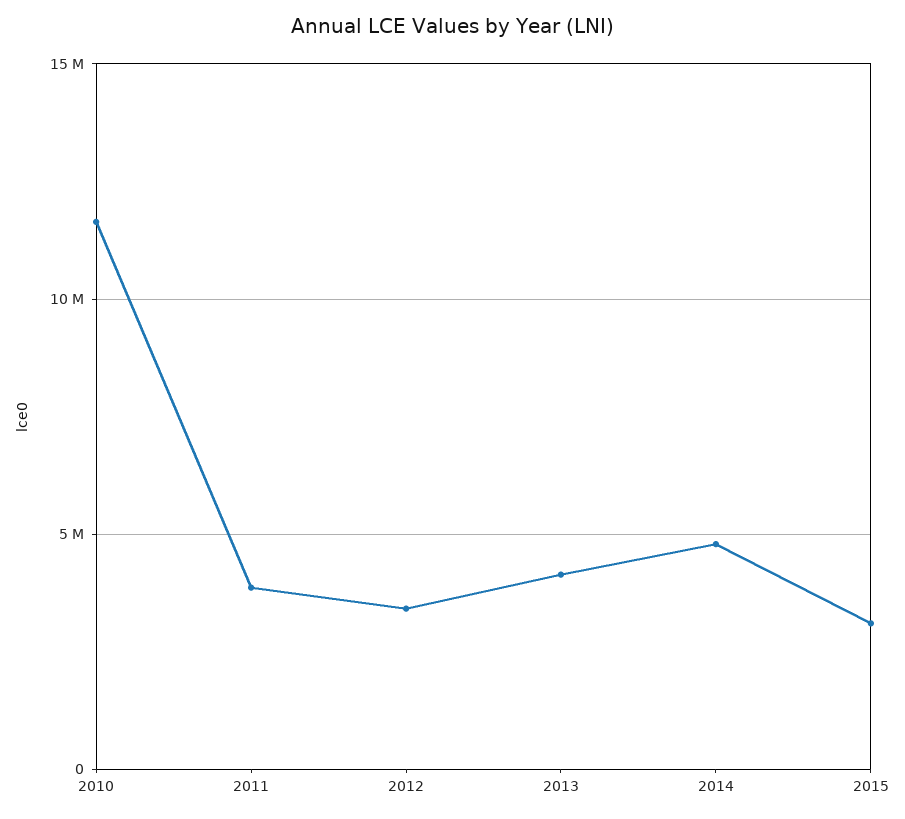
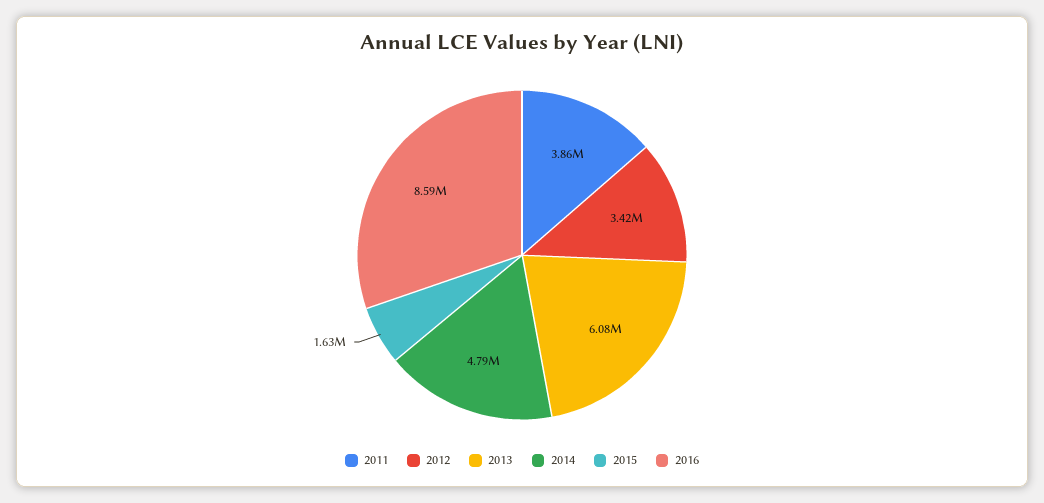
2010: 11500000 -> none
2013: 4000000 -> 6080000
2015: 3000000 -> 1630000
2016: none -> 8590000

